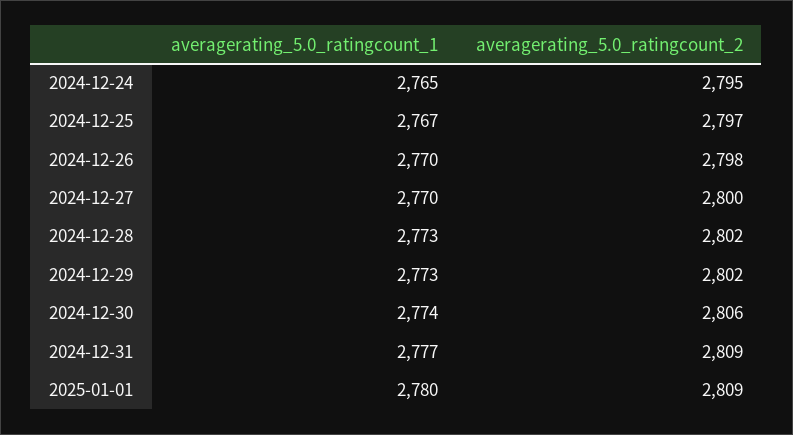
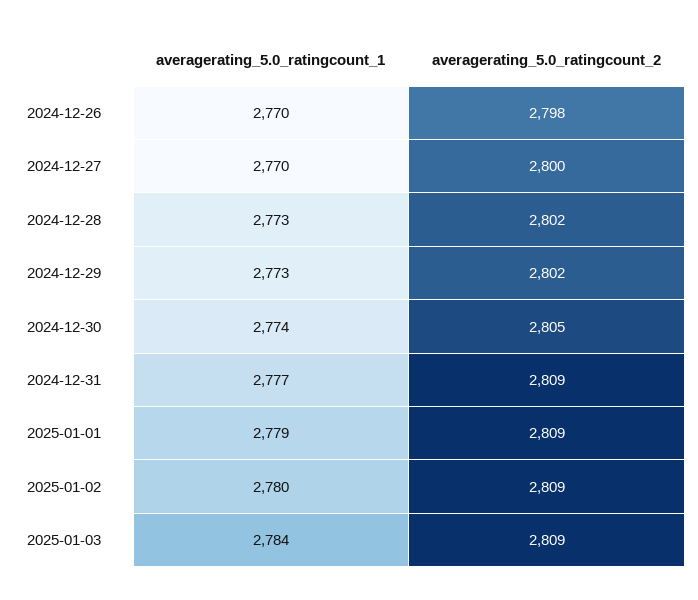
averagerating_5.0_ratingcount_1, 2024-12-24: 2765 -> none
averagerating_5.0_ratingcount_2, 2024-12-24: 2795 -> none
averagerating_5.0_ratingcount_1, 2024-12-25: 2767 -> none
averagerating_5.0_ratingcount_2, 2024-12-25: 2797 -> none
averagerating_5.0_ratingcount_2, 2024-12-30: 2806 -> 2805
averagerating_5.0_ratingcount_1, 2025-01-01: 2780 -> 2779
averagerating_5.0_ratingcount_1, 2025-01-02: none -> 2780
averagerating_5.0_ratingcount_2, 2025-01-02: none -> 2809
averagerating_5.0_ratingcount_1, 2025-01-03: none -> 2784
averagerating_5.0_ratingcount_2, 2025-01-03: none -> 2809

